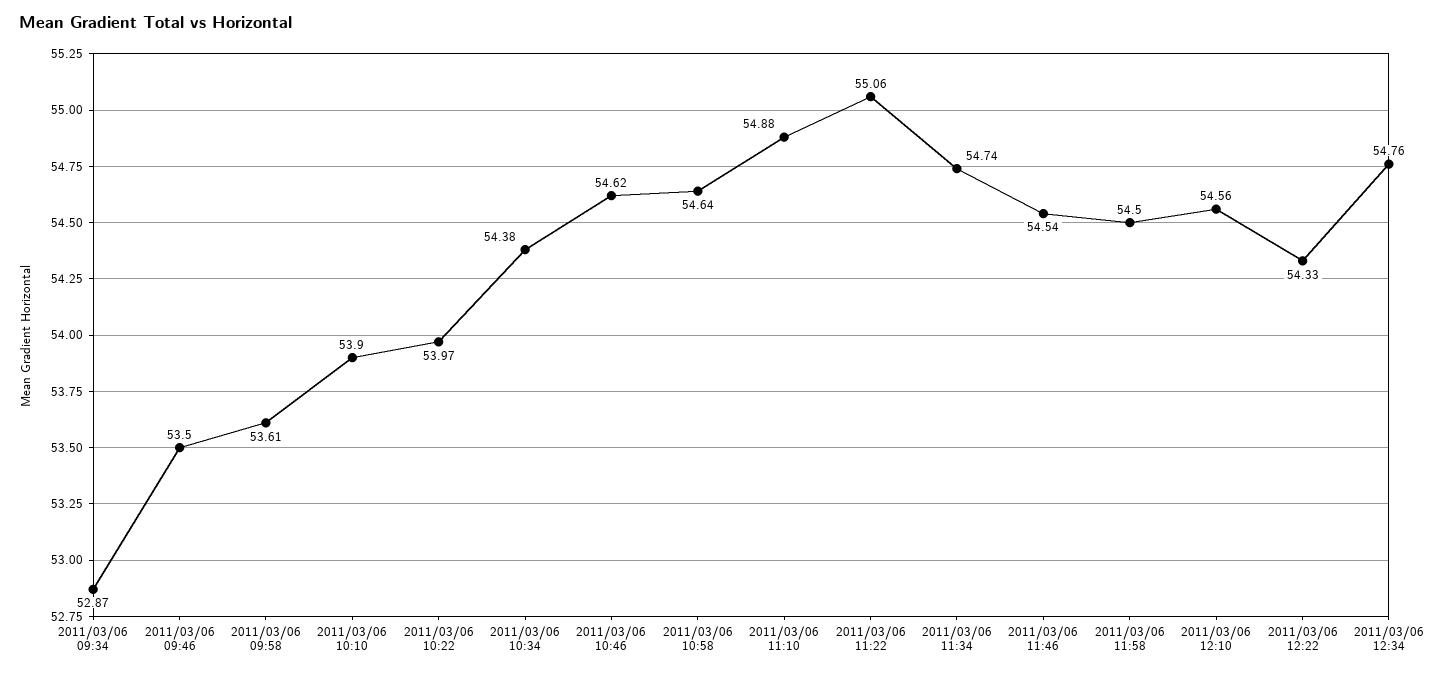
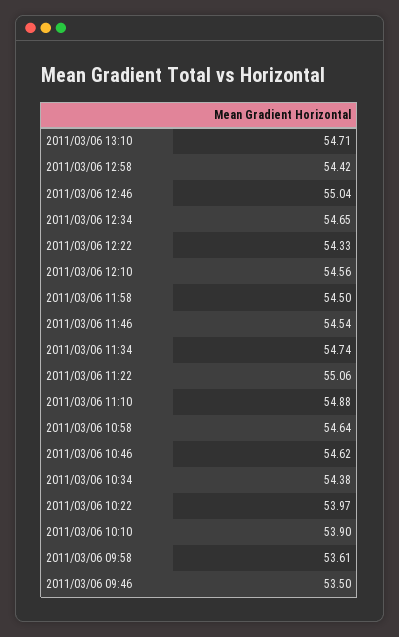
2011/03/06 09:34: 52.87 -> none
2011/03/06 12:34: 54.76 -> 54.65
2011/03/06 13:10: none -> 54.71
2011/03/06 12:58: none -> 54.42
2011/03/06 12:46: none -> 55.04

